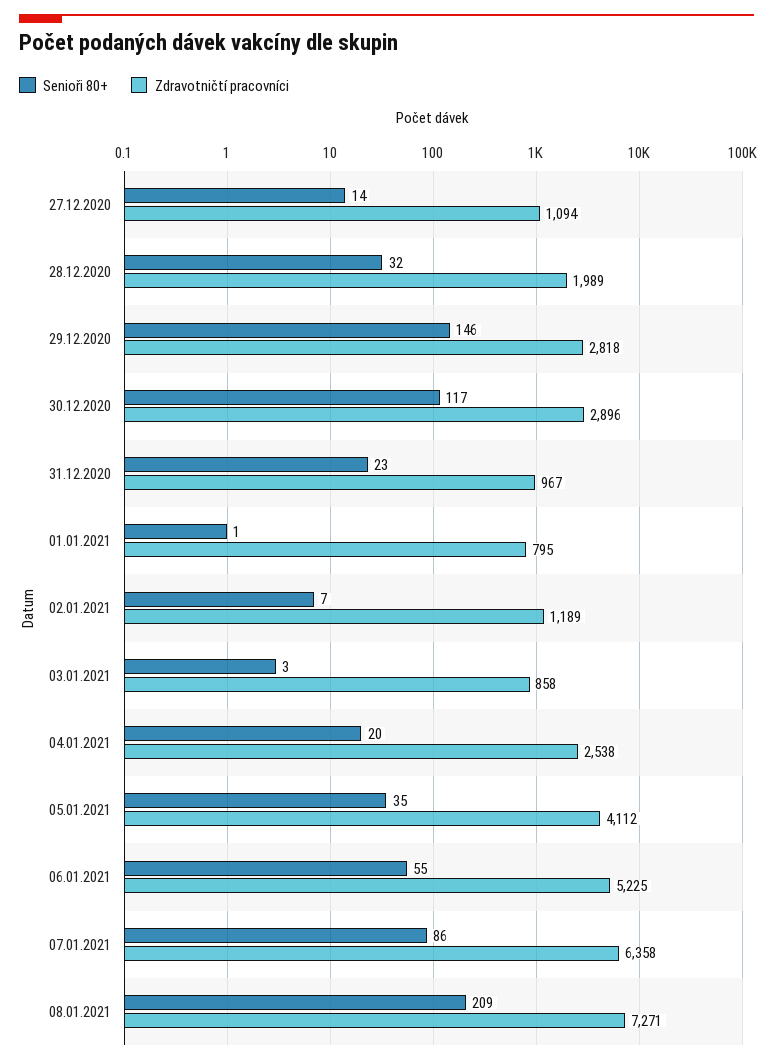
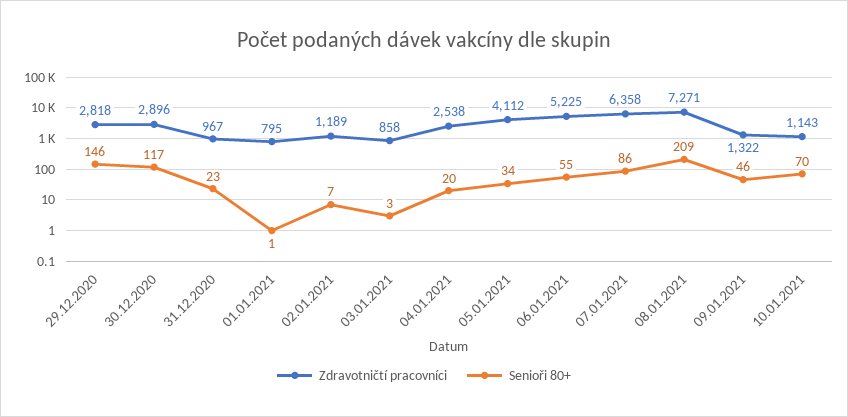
Senioři 80+, 27.12.2020: 14 -> none
Zdravotničtí pracovníci, 27.12.2020: 1094 -> none
Senioři 80+, 28.12.2020: 32 -> none
Zdravotničtí pracovníci, 28.12.2020: 1989 -> none
Senioři 80+, 05.01.2021: 35 -> 34
Zdravotničtí pracovníci, 09.01.2021: none -> 1322
Senioři 80+, 09.01.2021: none -> 46
Zdravotničtí pracovníci, 10.01.2021: none -> 1143
Senioři 80+, 10.01.2021: none -> 70

